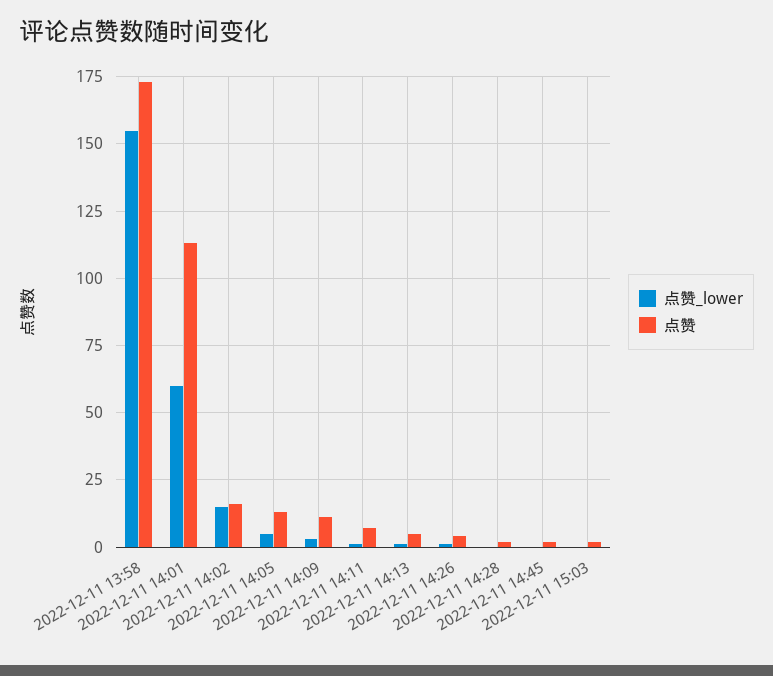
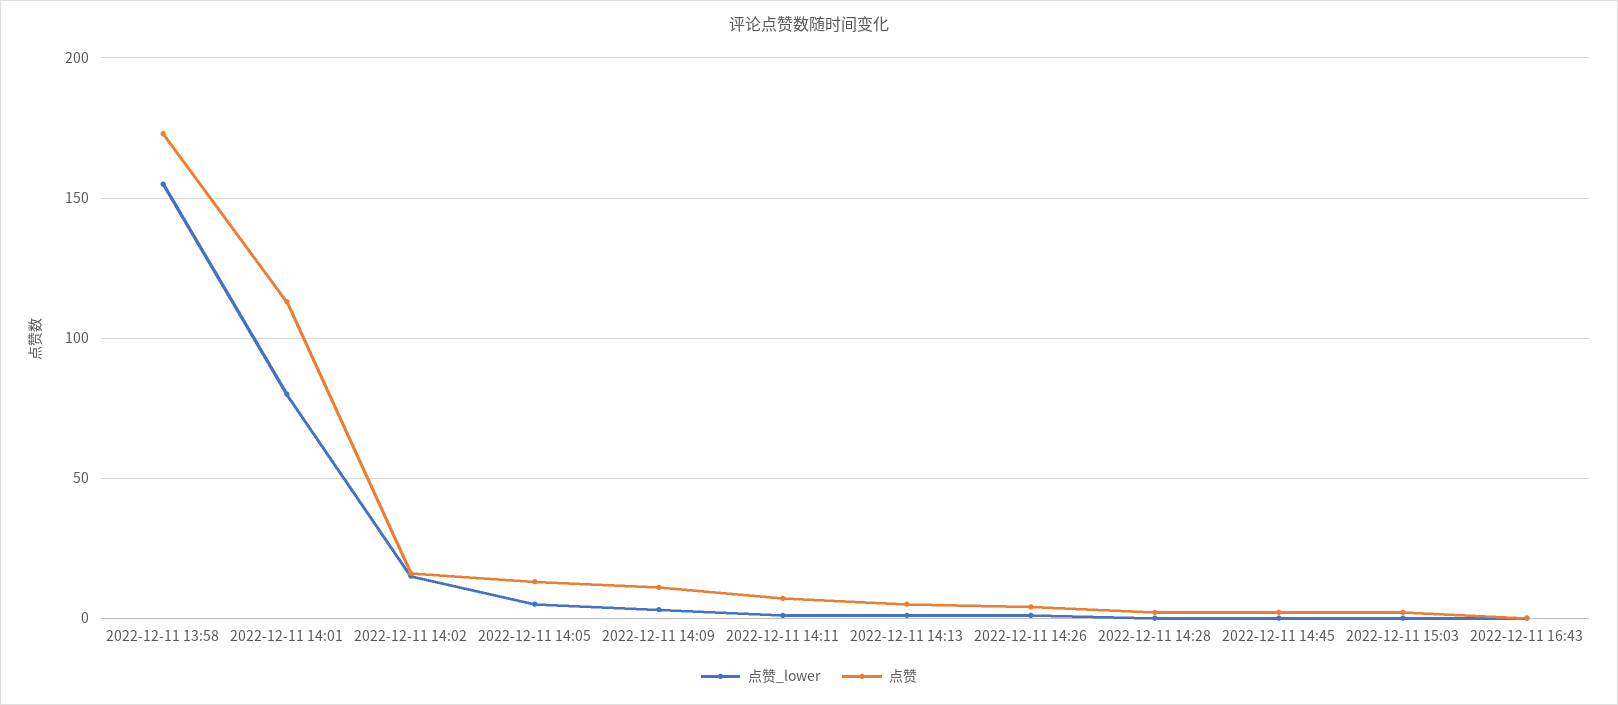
点赞_lower, 2022-12-11 14:01: 60 -> 80
点赞_lower, 2022-12-11 16:43: none -> 0
点赞, 2022-12-11 16:43: none -> 0

